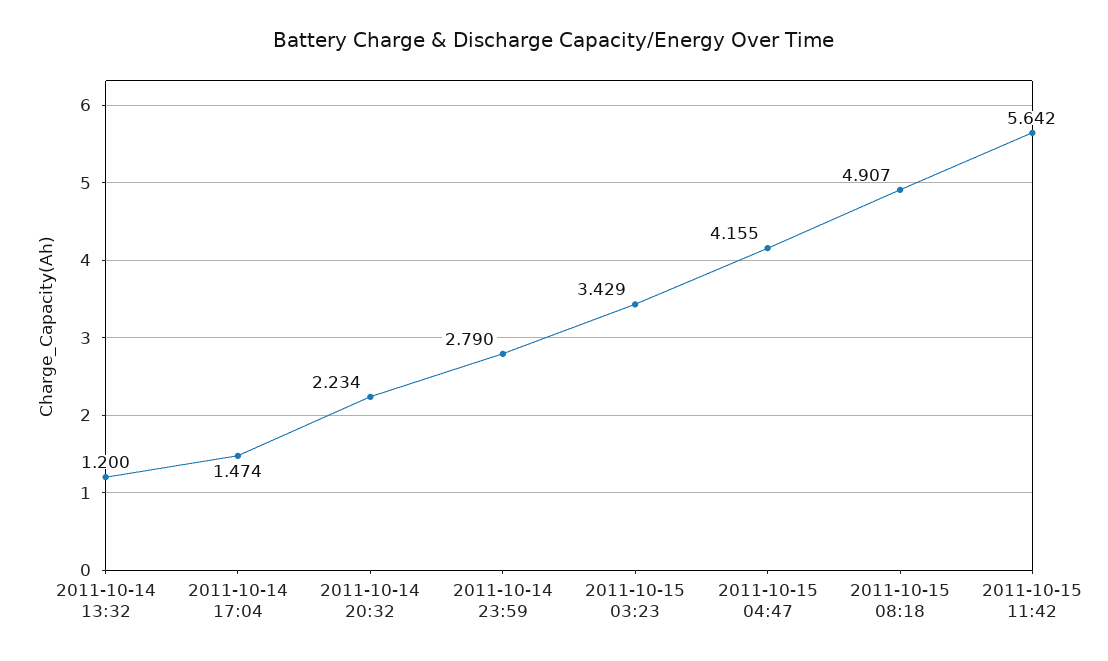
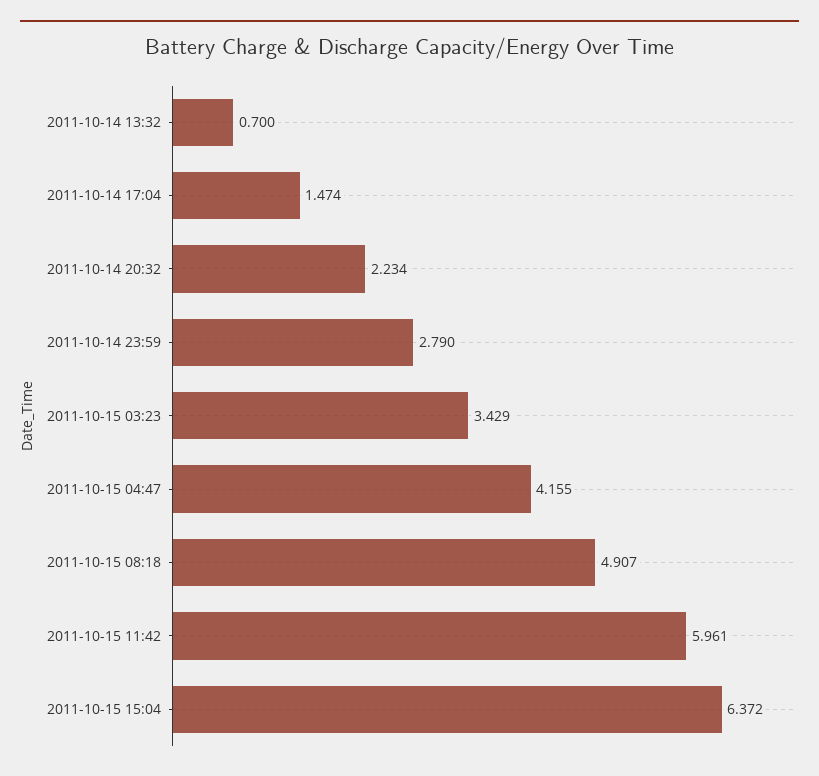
2011-10-14 13:32: 1.2 -> 0.7
2011-10-15 11:42: 5.642 -> 5.961
2011-10-15 15:04: none -> 6.372

